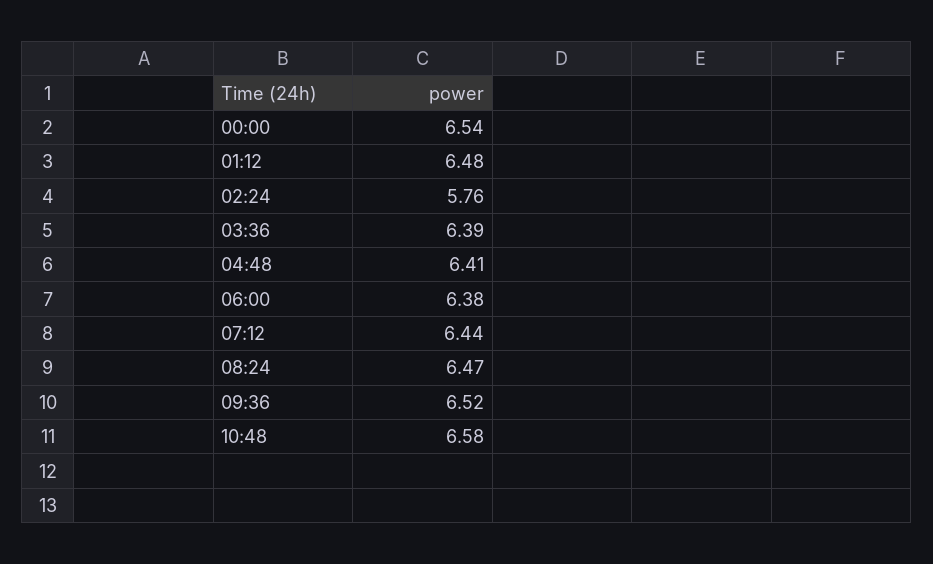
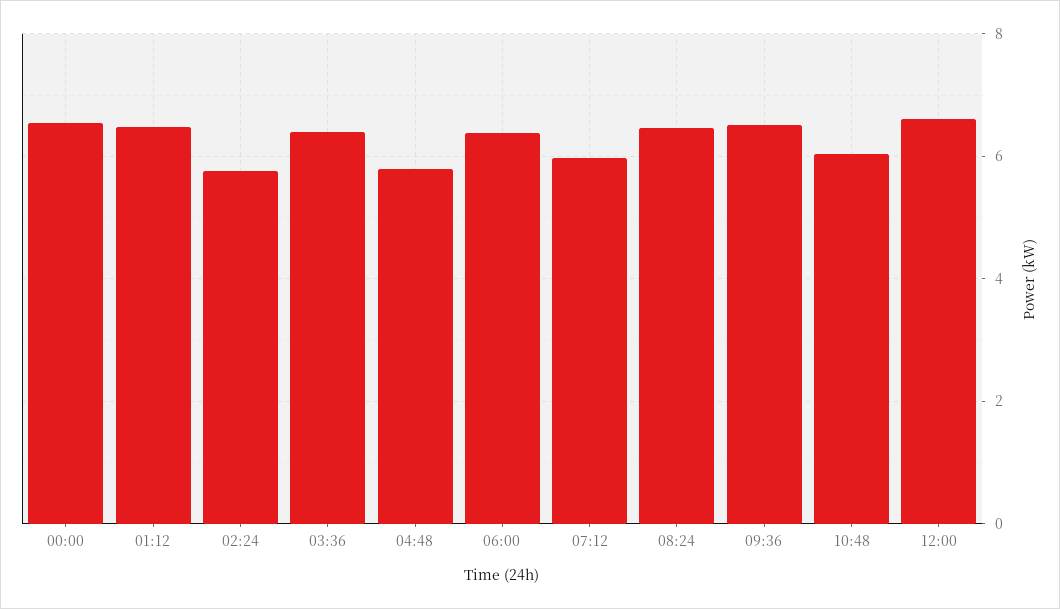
04:48: 6.41 -> 5.8
07:12: 6.44 -> 6
10:48: 6.58 -> 6
12:00: none -> 6.6

